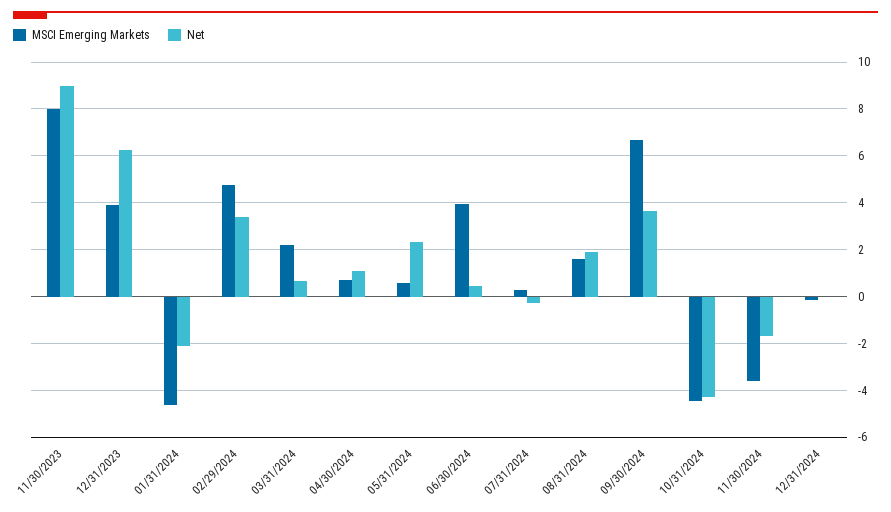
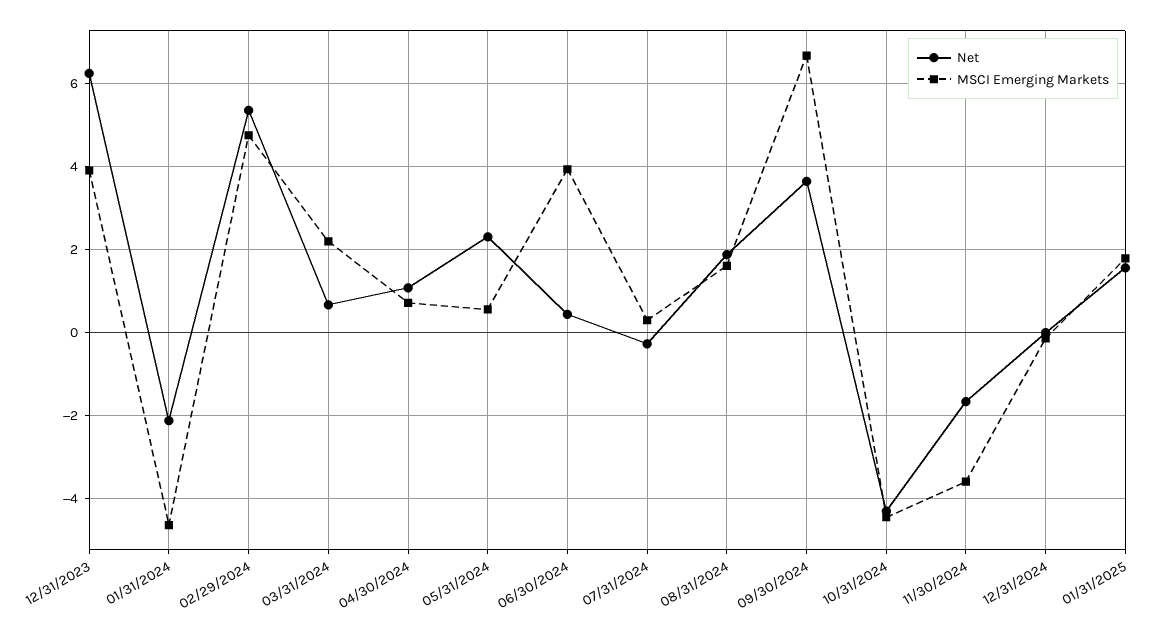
MSCI Emerging Markets, 11/30/2023: 8 -> none
Net, 11/30/2023: 9 -> none
Net, 02/29/2024: 3.5 -> 5.4
Net, 01/31/2025: none -> 1.6
MSCI Emerging Markets, 01/31/2025: none -> 1.8

